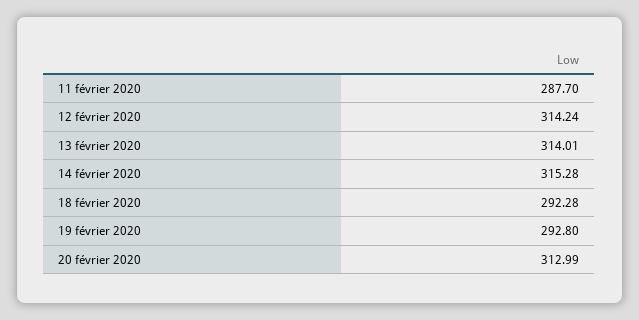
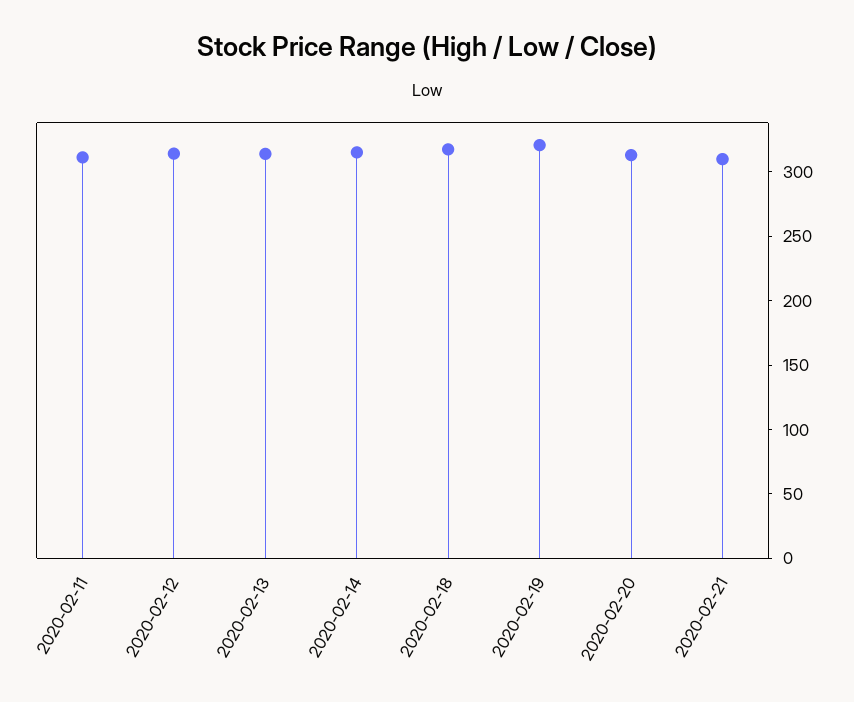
11 février 2020: 287.7 -> 310
18 février 2020: 292.28 -> 320
19 février 2020: 292.8 -> 320
2020-02-21: none -> 310

